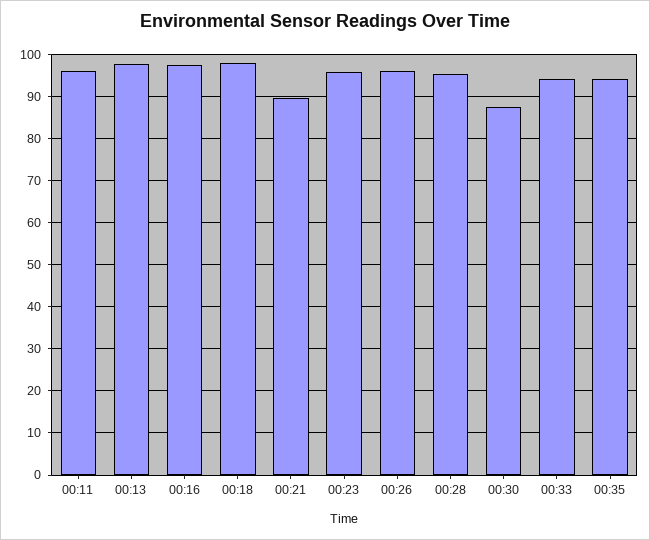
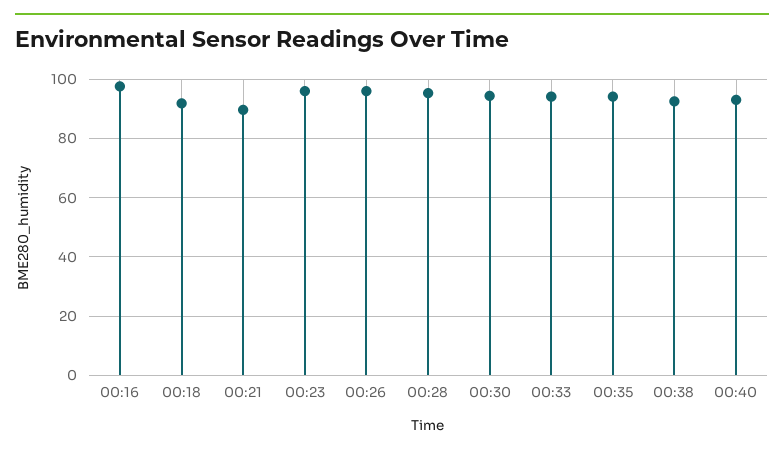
00:11: 96 -> none
00:13: 98 -> none
00:18: 98 -> 92.5
00:30: 88 -> 95
00:38: none -> 92.5
00:40: none -> 92.5

